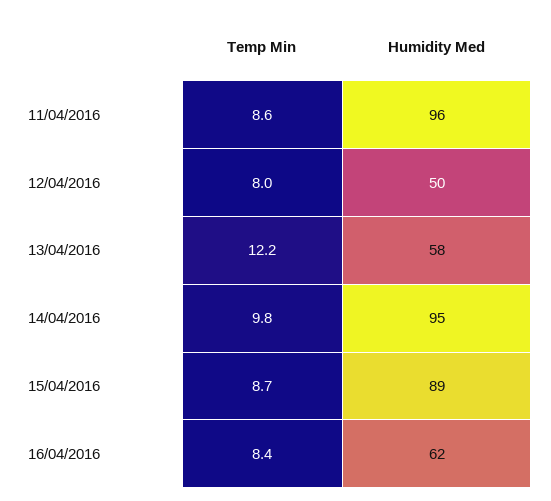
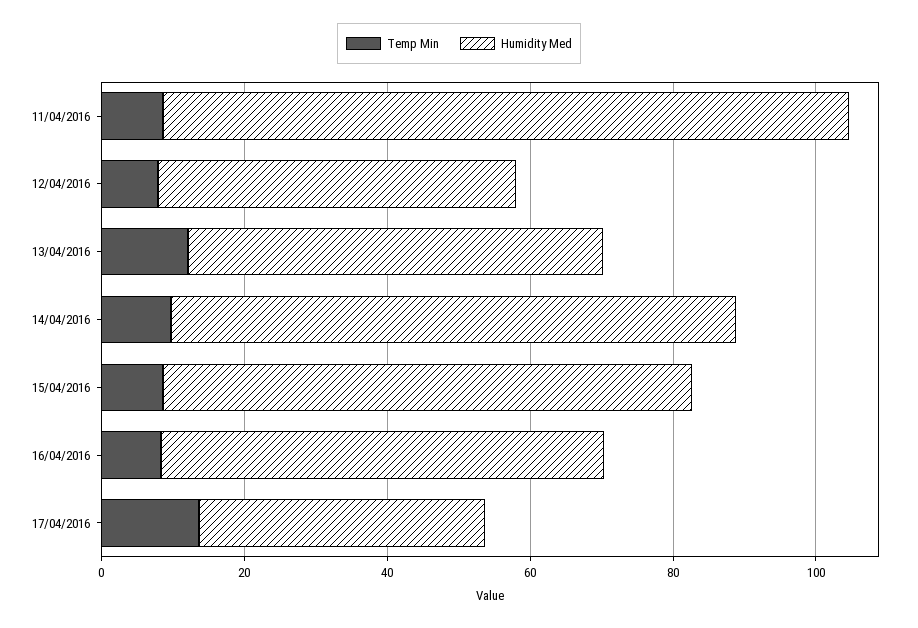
Humidity Med, 14/04/2016: 95 -> 80
Humidity Med, 15/04/2016: 89 -> 75
Temp Min, 17/04/2016: none -> 15
Humidity Med, 17/04/2016: none -> 40

